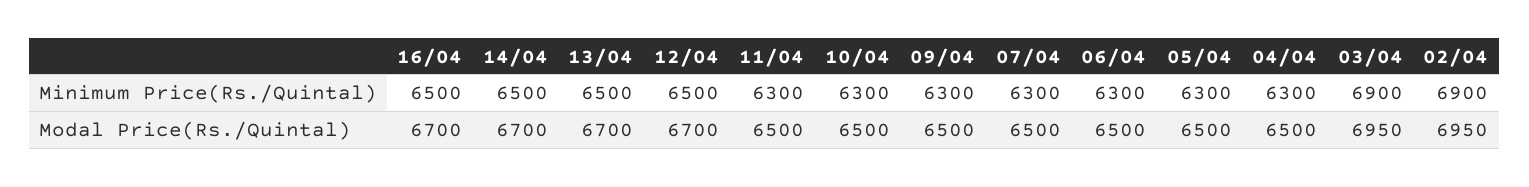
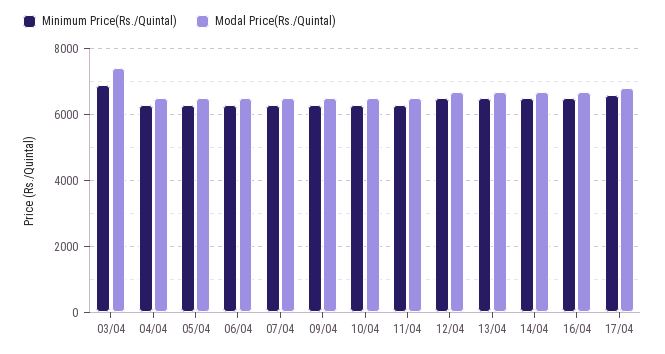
Minimum Price(Rs./Quintal), 02/04: 6900 -> none
Modal Price(Rs./Quintal), 03/04: 6950 -> 7400
Modal Price(Rs./Quintal), 02/04: 6950 -> none
Minimum Price(Rs./Quintal), 17/04: none -> 6600
Modal Price(Rs./Quintal), 17/04: none -> 6800

